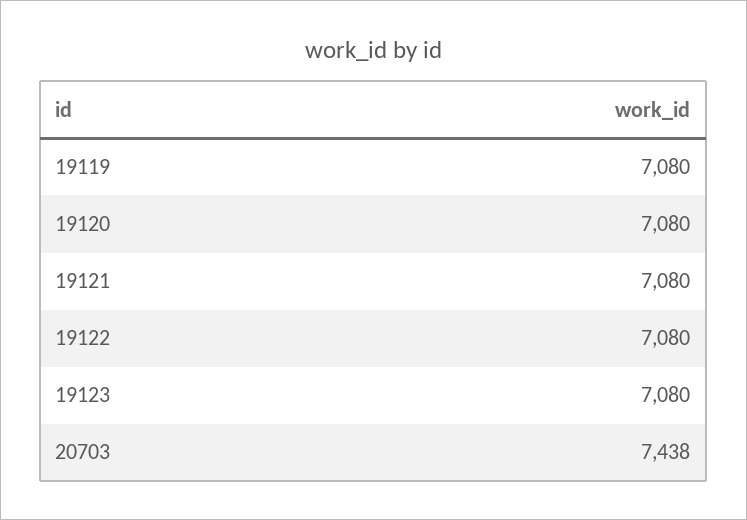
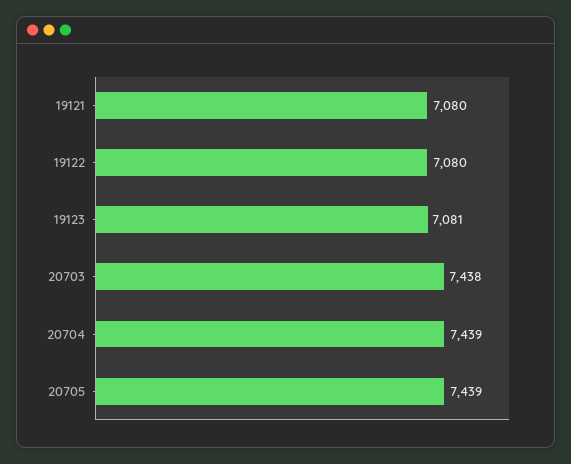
19119: 7080 -> none
19120: 7080 -> none
19123: 7080 -> 7081
20704: none -> 7439
20705: none -> 7439

